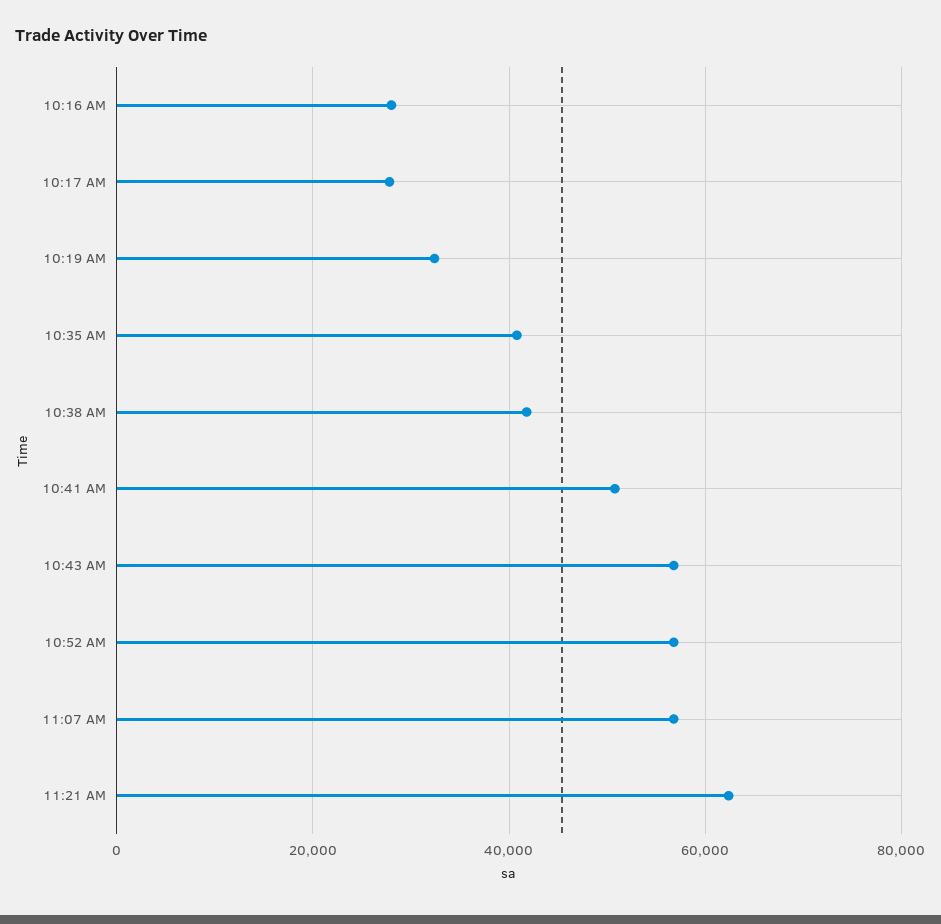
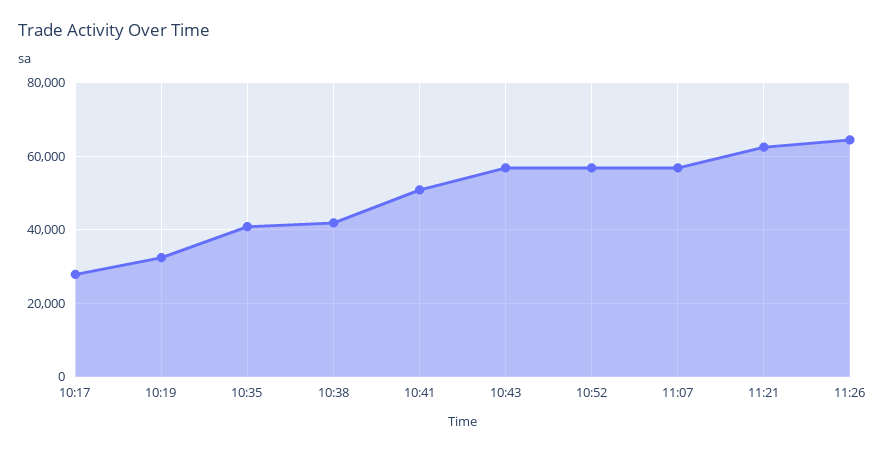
10:16 AM: 28000 -> none
11:26: none -> 64000

